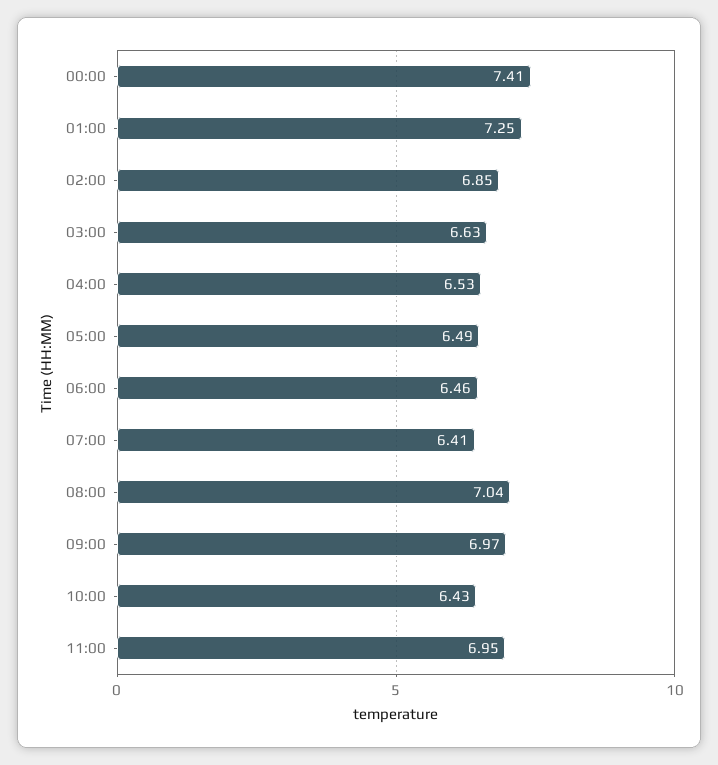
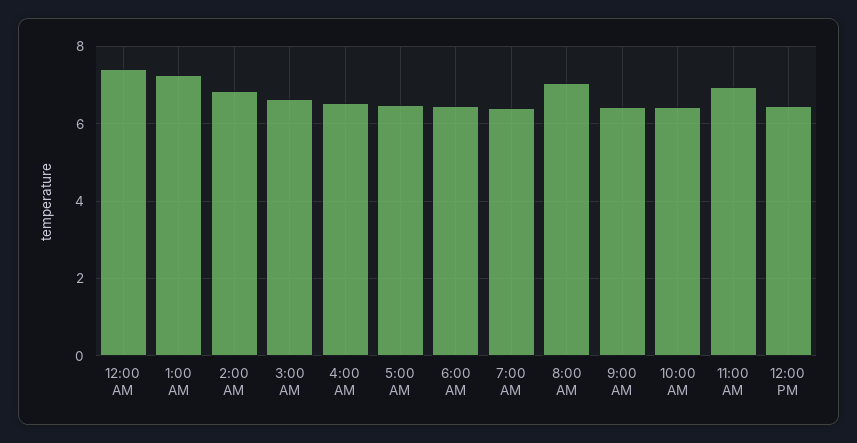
09:00: 6.97 -> 6.4
12:00 PM: none -> 6.4

